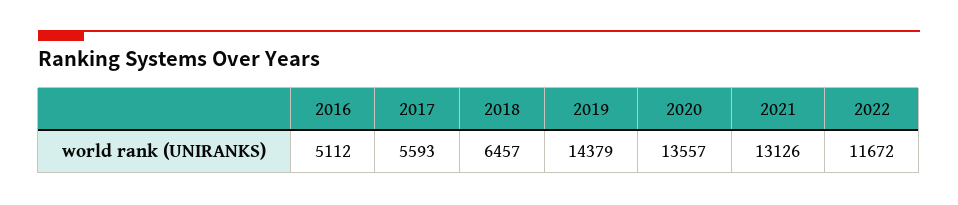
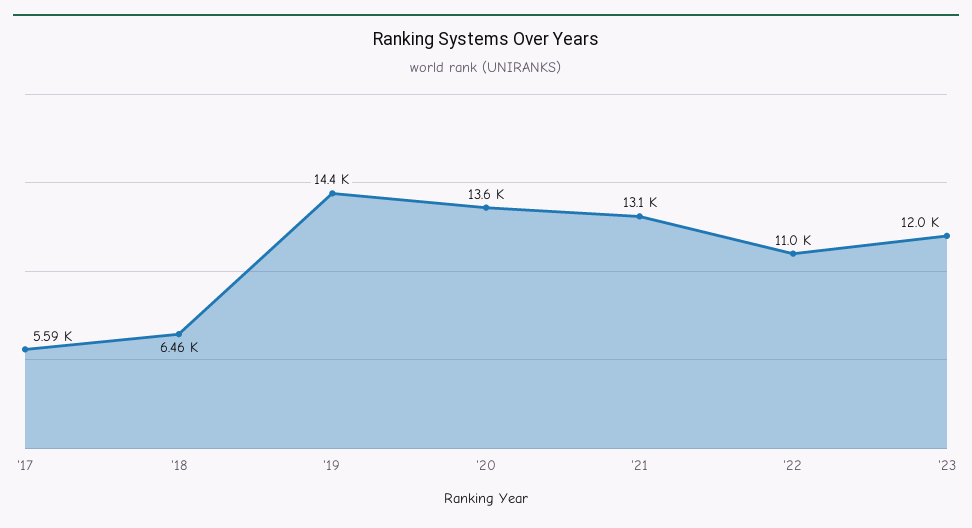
2016: 5112 -> none
2022: 11672 -> 11000
'23: none -> 12000

